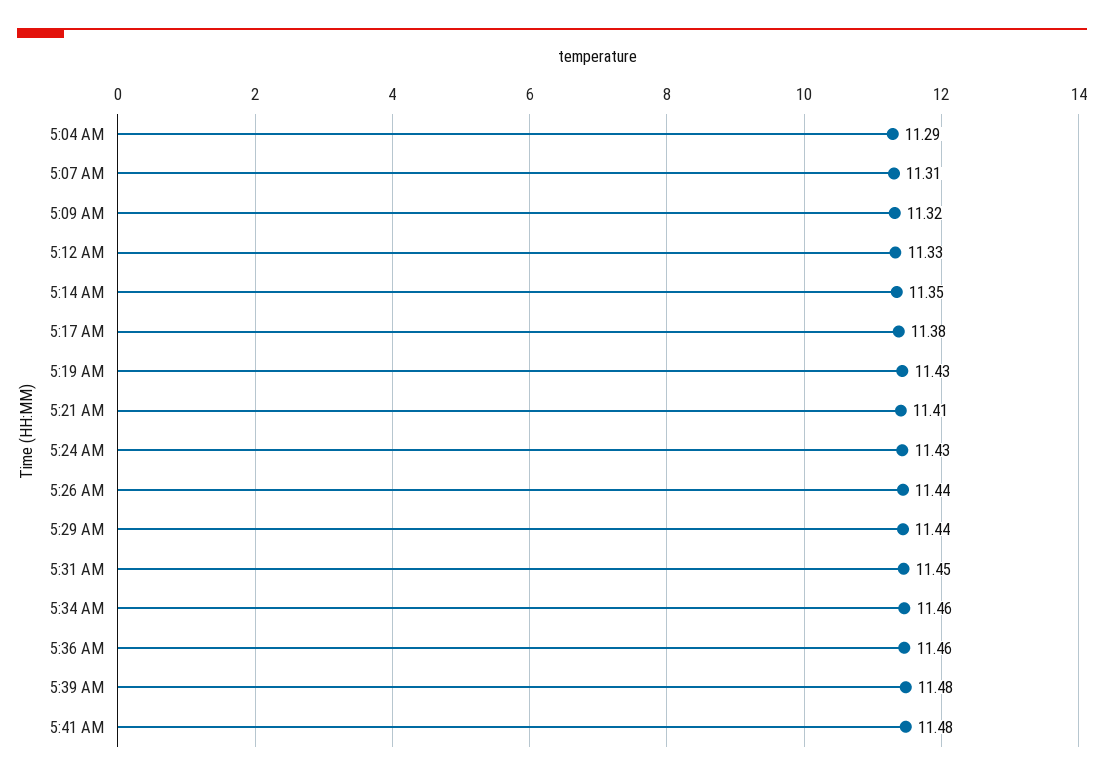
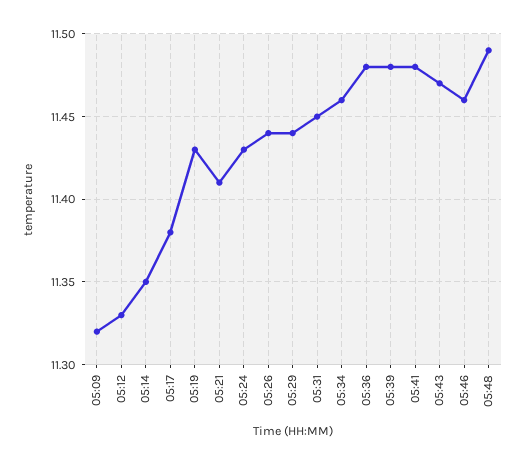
5:04 AM: 11.29 -> none
5:07 AM: 11.31 -> none
5:36 AM: 11.46 -> 11.48
05:43: none -> 11.47
05:46: none -> 11.46
05:48: none -> 11.49

